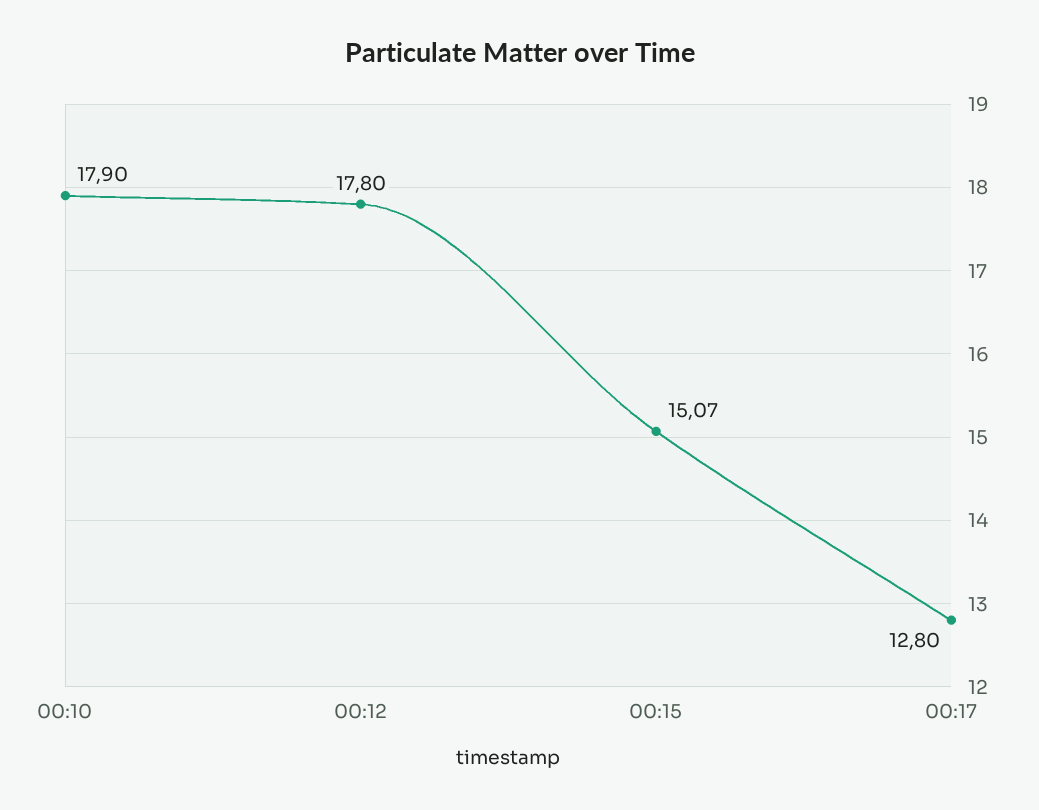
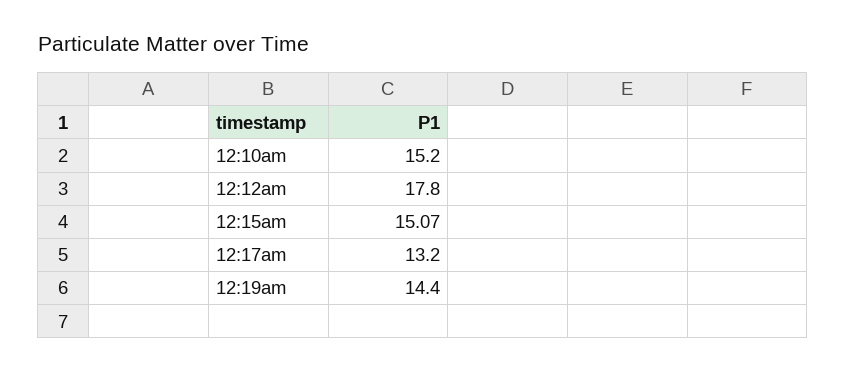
00:10: 17.9 -> 15.2
00:17: 12.8 -> 13.2
12:19am: none -> 14.4

